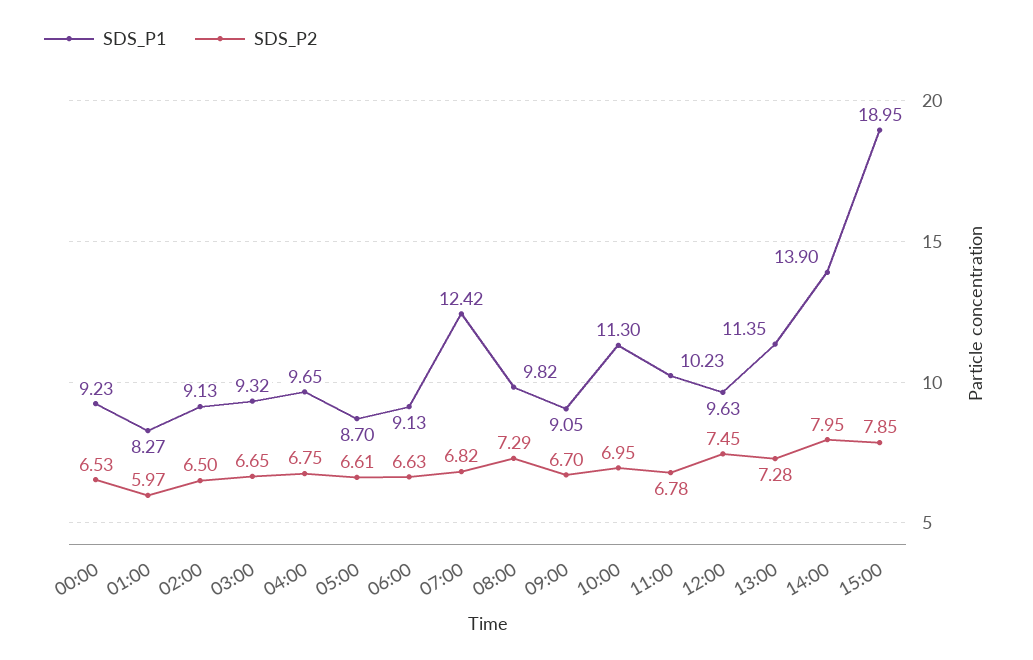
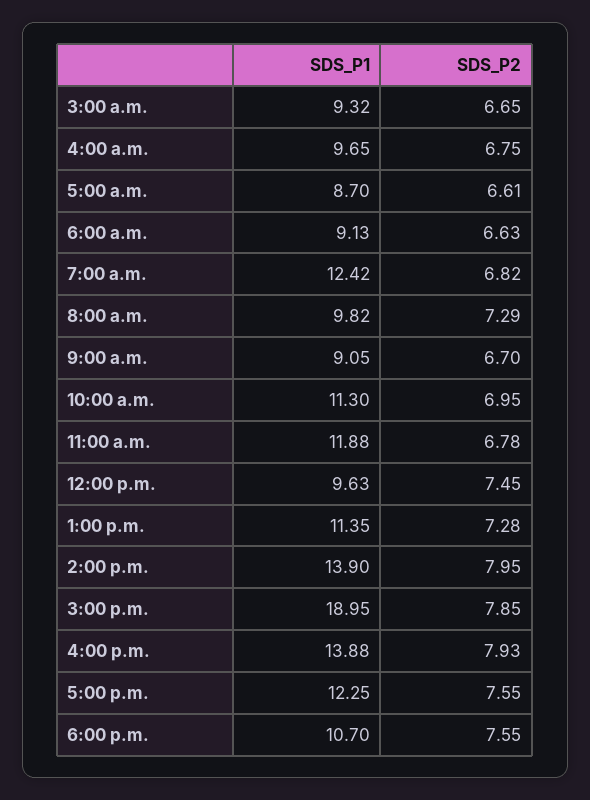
SDS_P1, 00:00: 9.23 -> none
SDS_P2, 00:00: 6.53 -> none
SDS_P1, 01:00: 8.27 -> none
SDS_P2, 01:00: 5.97 -> none
SDS_P1, 02:00: 9.13 -> none
SDS_P2, 02:00: 6.5 -> none
SDS_P1, 11:00: 10.23 -> 11.88
SDS_P1, 4:00 p.m.: none -> 13.88
SDS_P2, 4:00 p.m.: none -> 7.93
SDS_P1, 5:00 p.m.: none -> 12.25
SDS_P2, 5:00 p.m.: none -> 7.55
SDS_P1, 6:00 p.m.: none -> 10.7
SDS_P2, 6:00 p.m.: none -> 7.55

